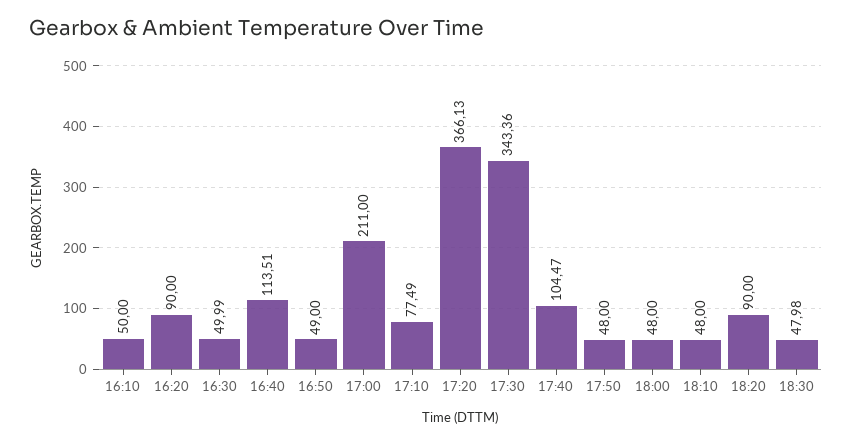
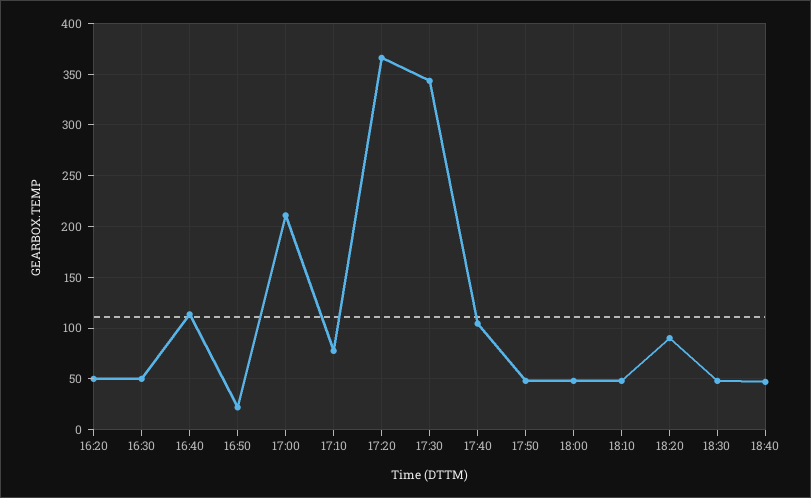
16:10: 50 -> none
16:20: 90 -> 50
16:50: 49 -> 20
18:40: none -> 50

